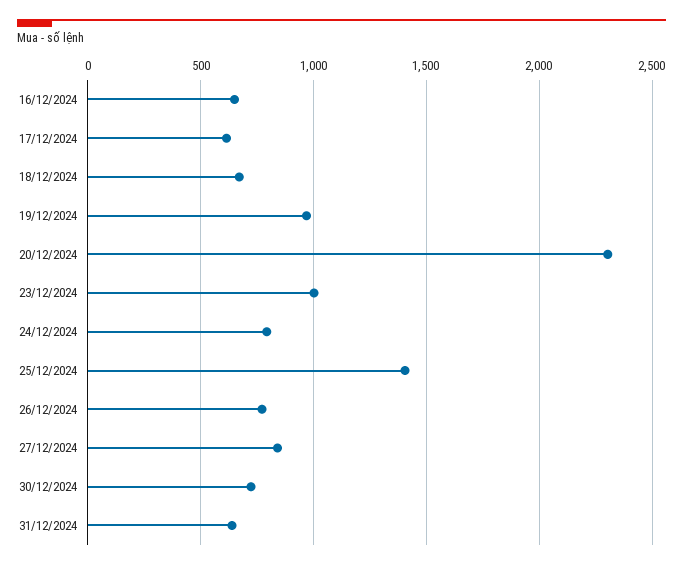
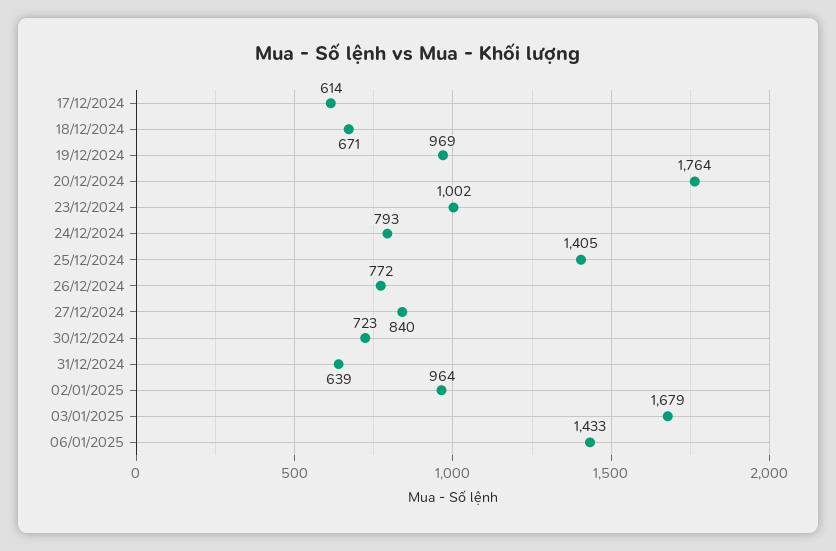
16/12/2024: 650 -> none
20/12/2024: 2300 -> 1764
02/01/2025: none -> 964
03/01/2025: none -> 1679
06/01/2025: none -> 1433

